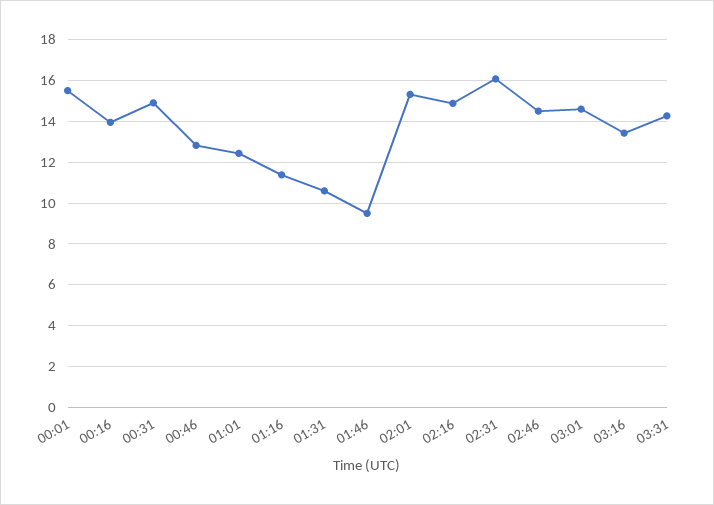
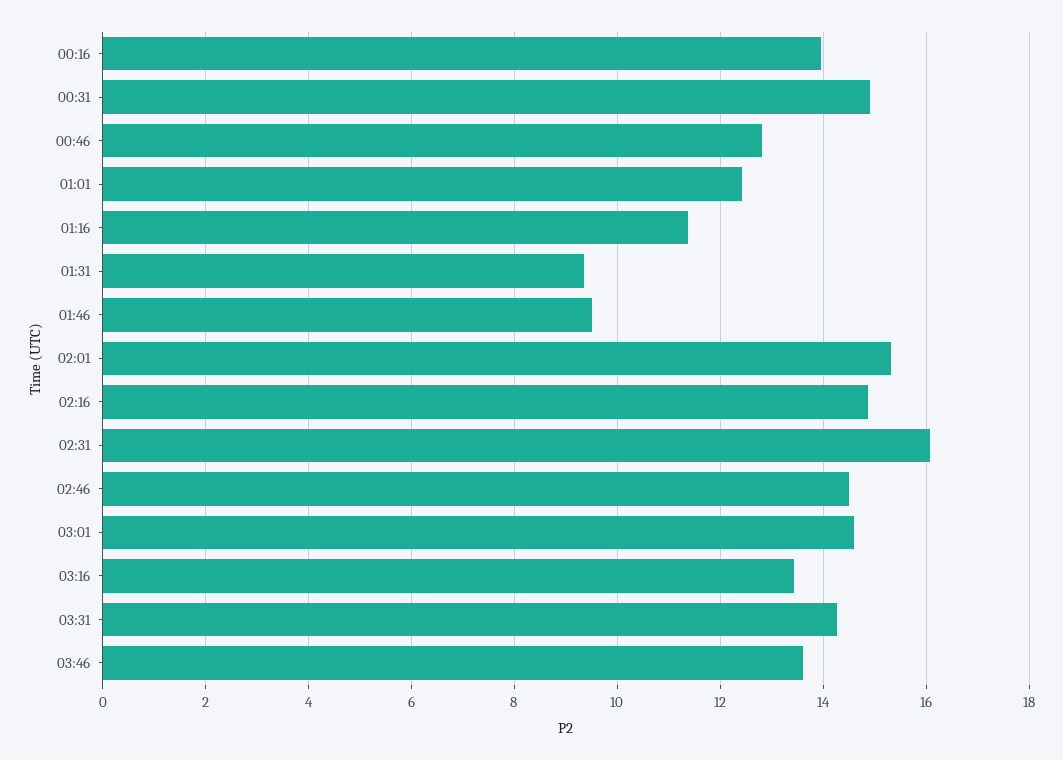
00:01: 15.5 -> none
01:31: 10.5 -> 9.4
03:46: none -> 13.6

